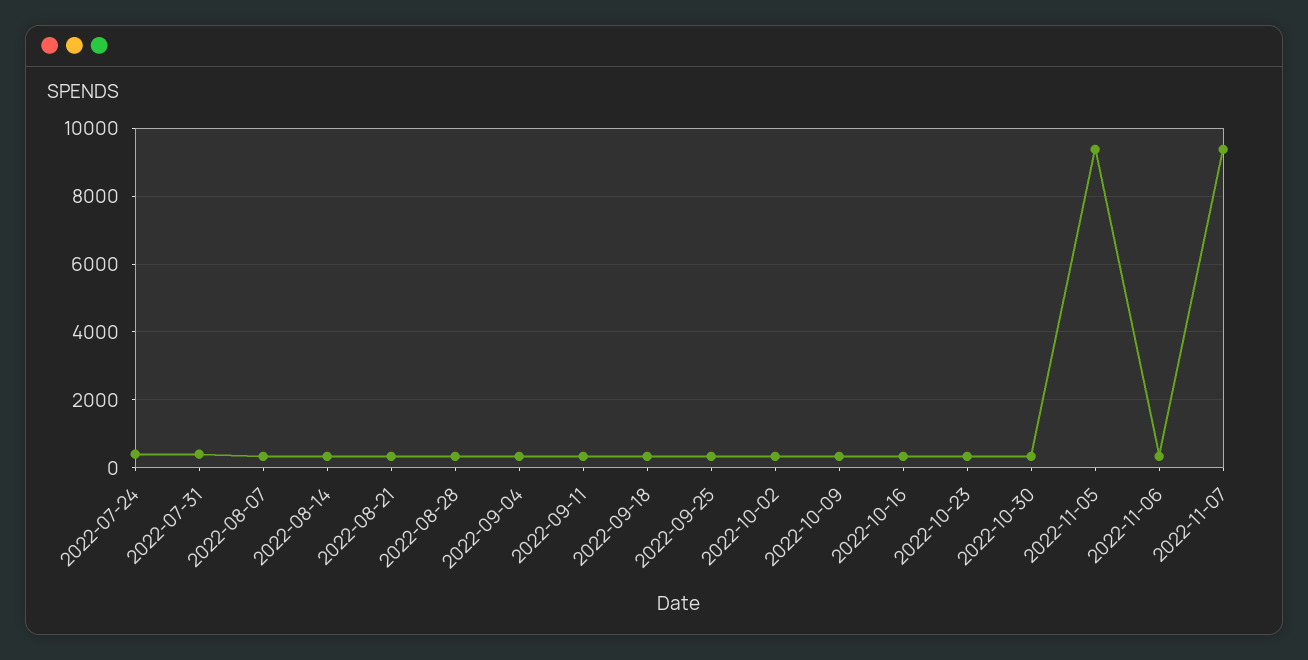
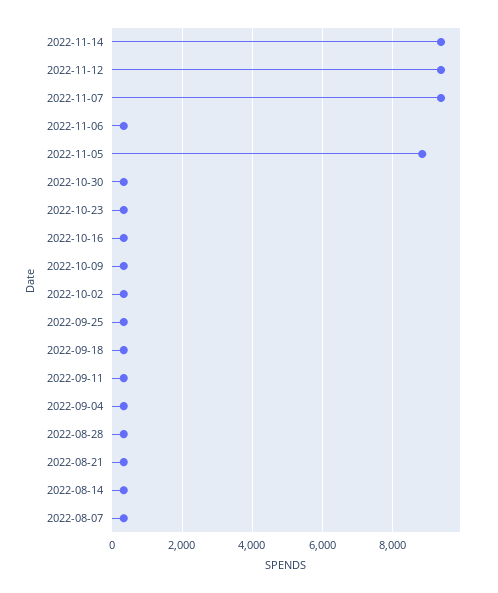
2022-07-24: 400 -> none
2022-07-31: 400 -> none
2022-11-05: 9400 -> 8800
2022-11-14: none -> 9400
2022-11-12: none -> 9400

